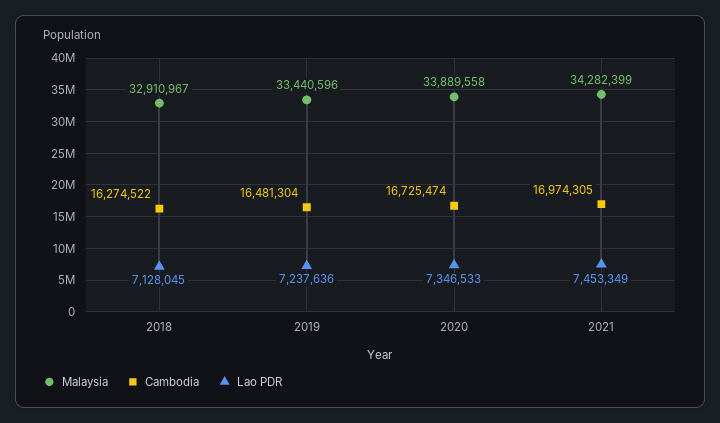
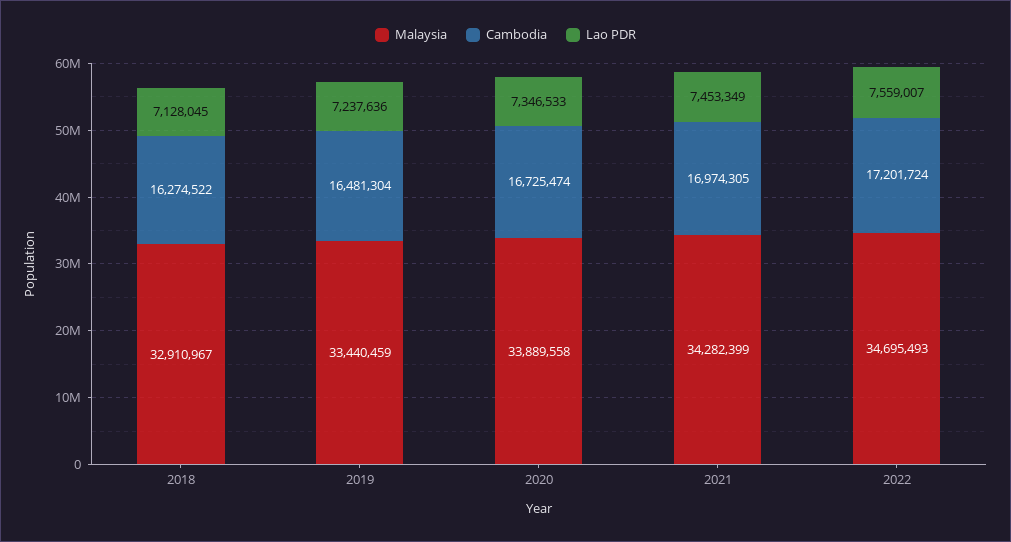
Malaysia, 2019: 33440596 -> 33440459
Malaysia, 2022: none -> 34695493
Cambodia, 2022: none -> 17201724
Lao PDR, 2022: none -> 7559007

